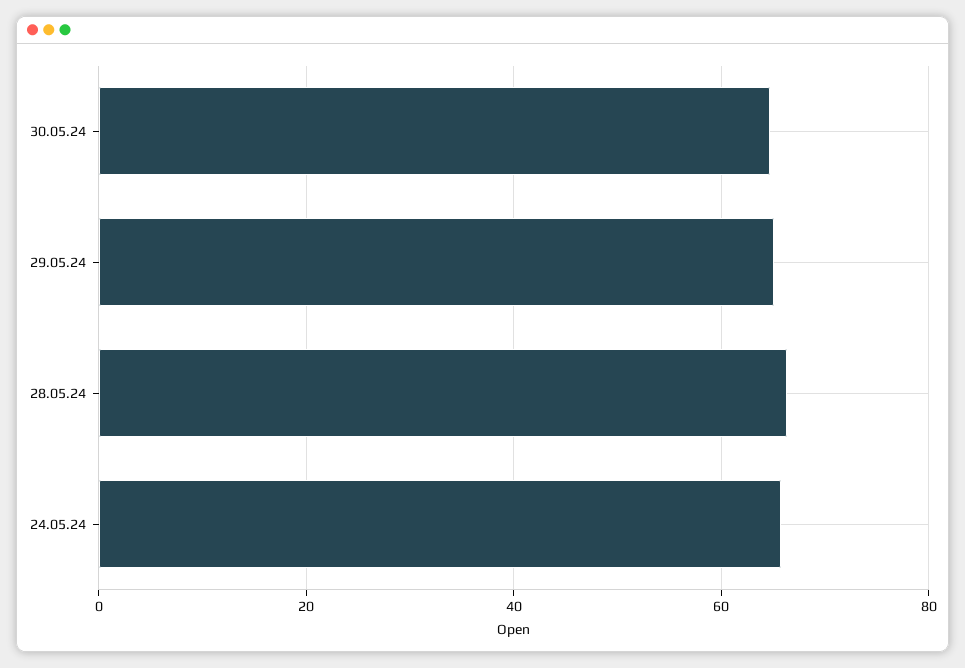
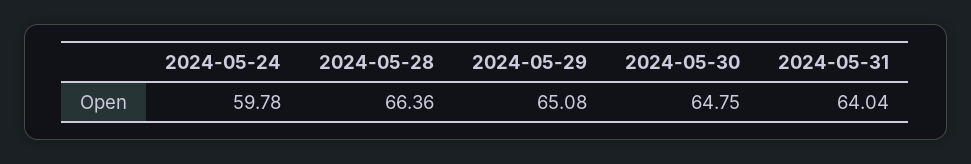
24.05.24: 66 -> 59.78
2024-05-31: none -> 64.04

